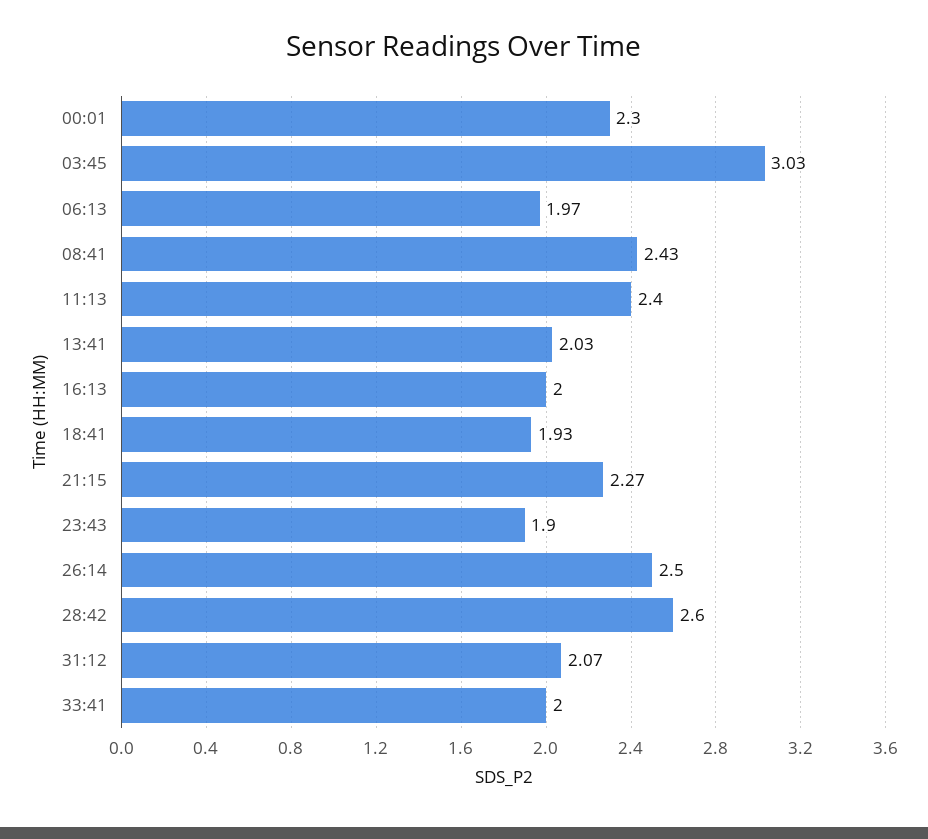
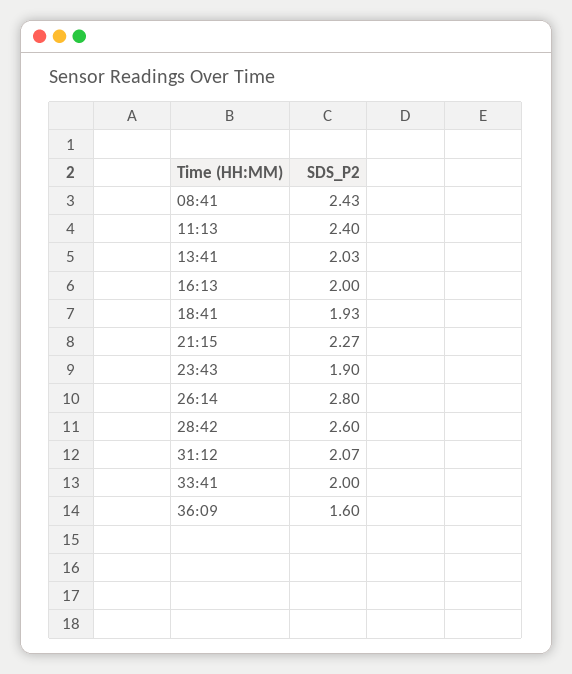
00:01: 2.3 -> none
03:45: 3.03 -> none
06:13: 1.97 -> none
26:14: 2.5 -> 2.8
36:09: none -> 1.6

